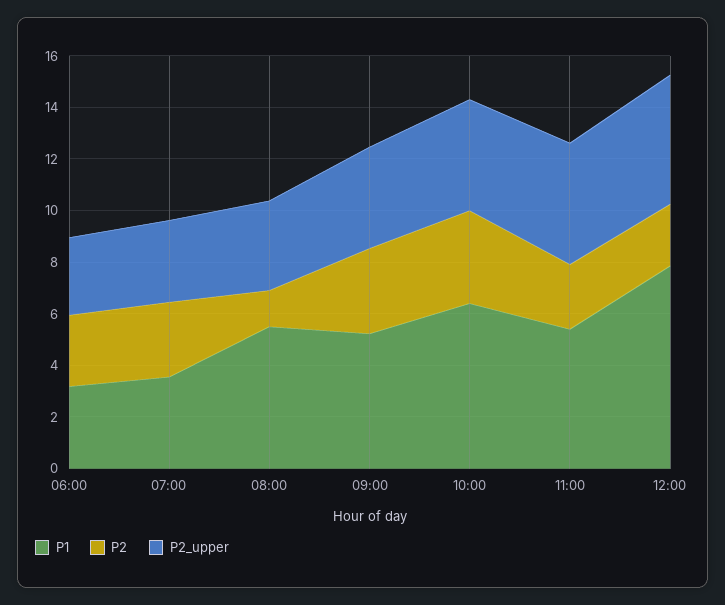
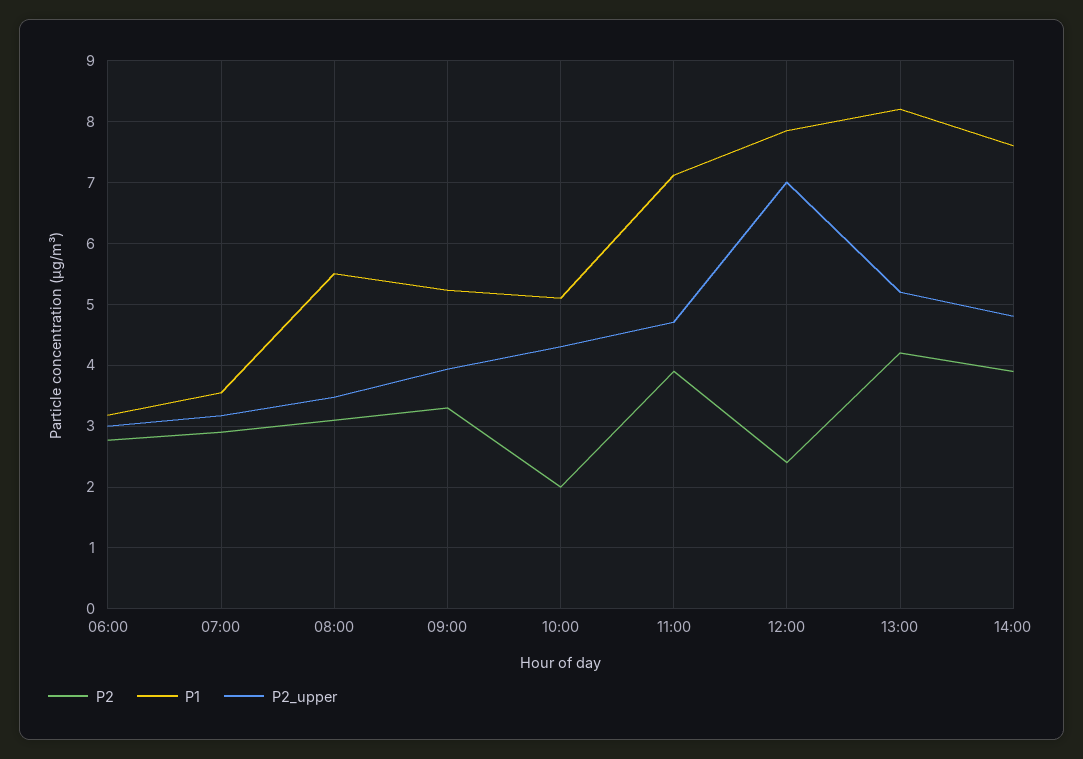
P2, 08:00: 1.5 -> 3.1
P1, 10:00: 6.5 -> 5.1
P2, 10:00: 3.5 -> 2
P1, 11:00: 5.5 -> 7.1
P2, 11:00: 2.5 -> 3.9
P2_upper, 12:00: 5 -> 7
P2, 13:00: none -> 4.2
P1, 13:00: none -> 8.2
P2_upper, 13:00: none -> 5.2
P2, 14:00: none -> 3.9
P1, 14:00: none -> 7.6
P2_upper, 14:00: none -> 4.8

